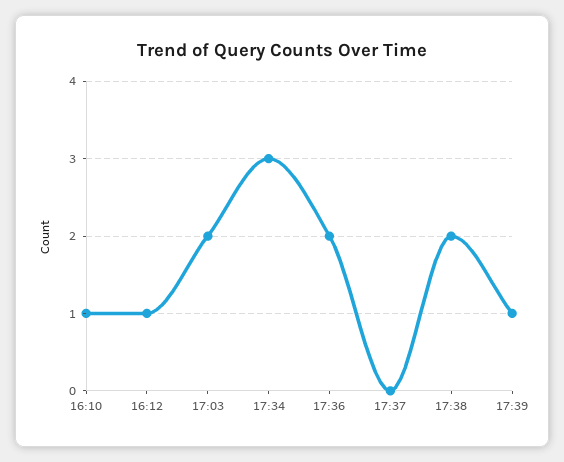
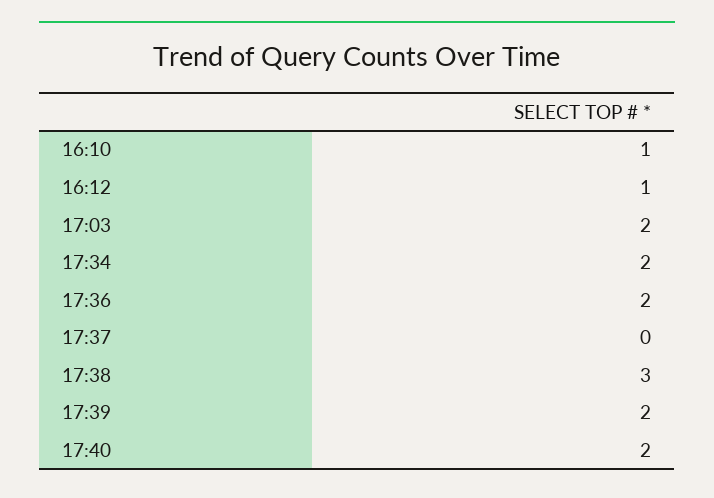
17:34: 3 -> 2
17:38: 2 -> 3
17:39: 1 -> 2
17:40: none -> 2

